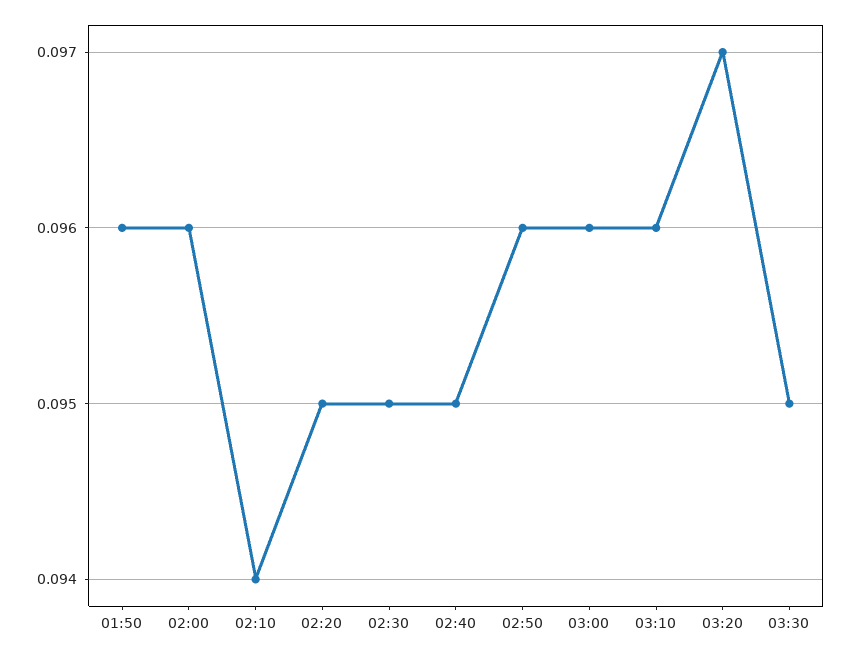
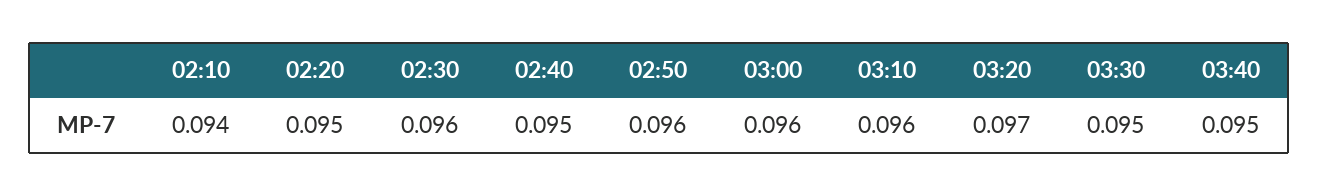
01:50: 0.096 -> none
02:00: 0.096 -> none
02:30: 0.095 -> 0.096
03:40: none -> 0.095

